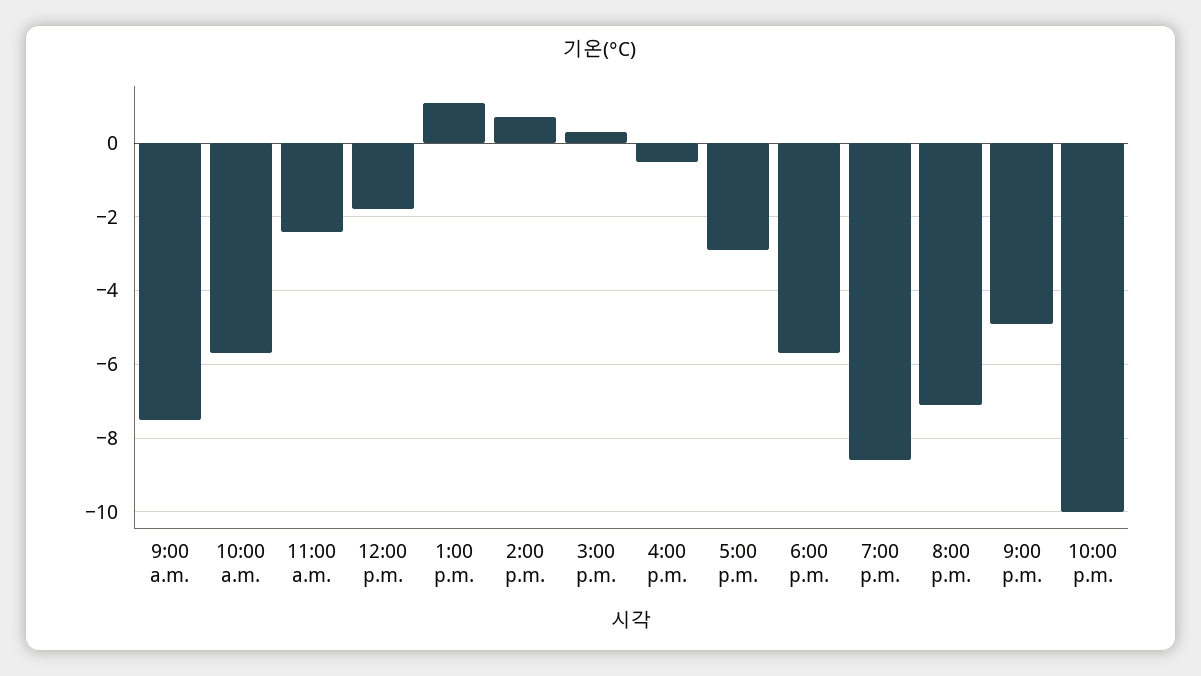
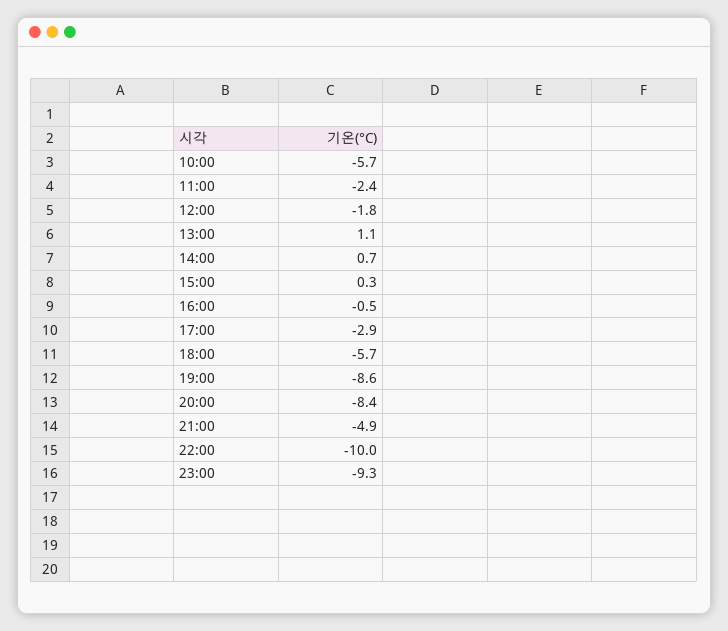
9:00 a.m.: -7.5 -> none
8:00 p.m.: -7 -> -8.4
23:00: none -> -9.3

